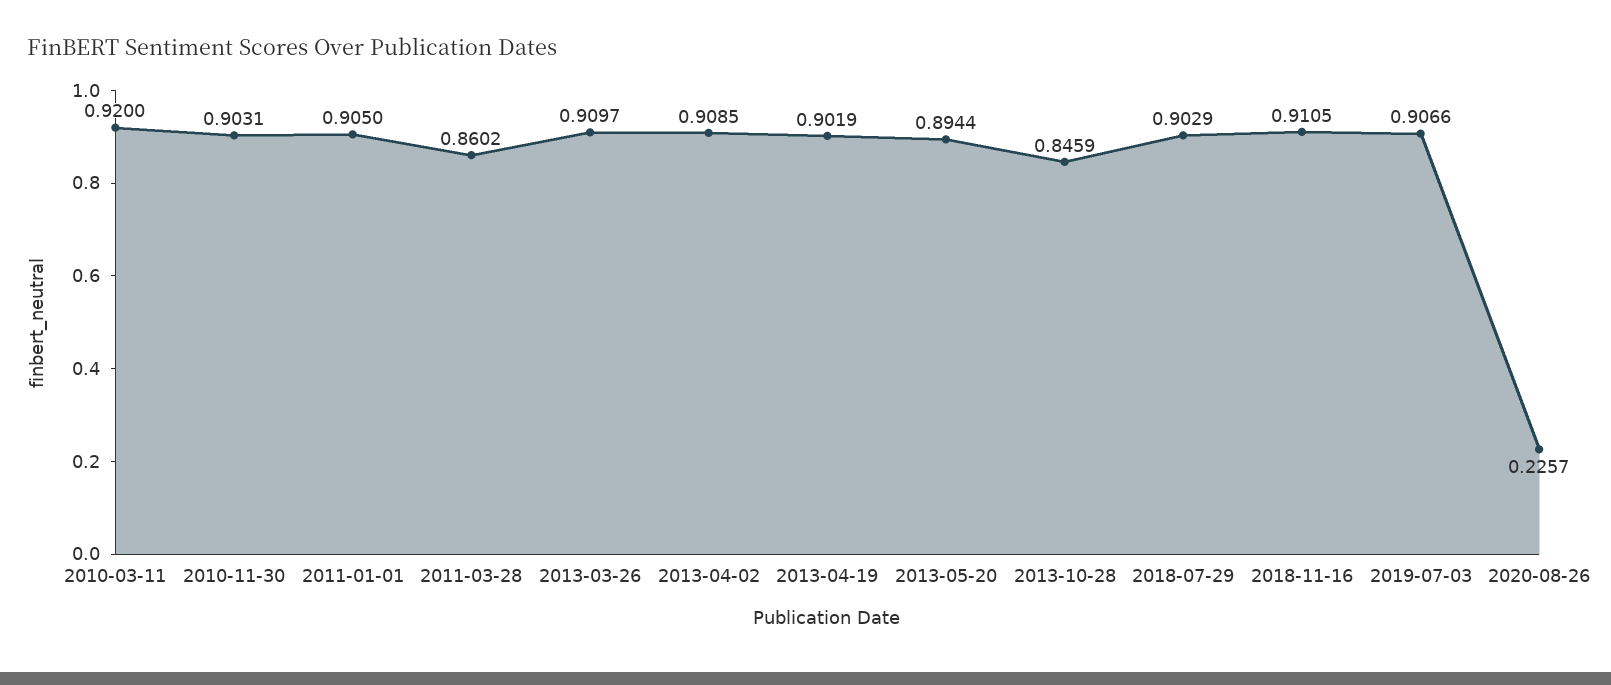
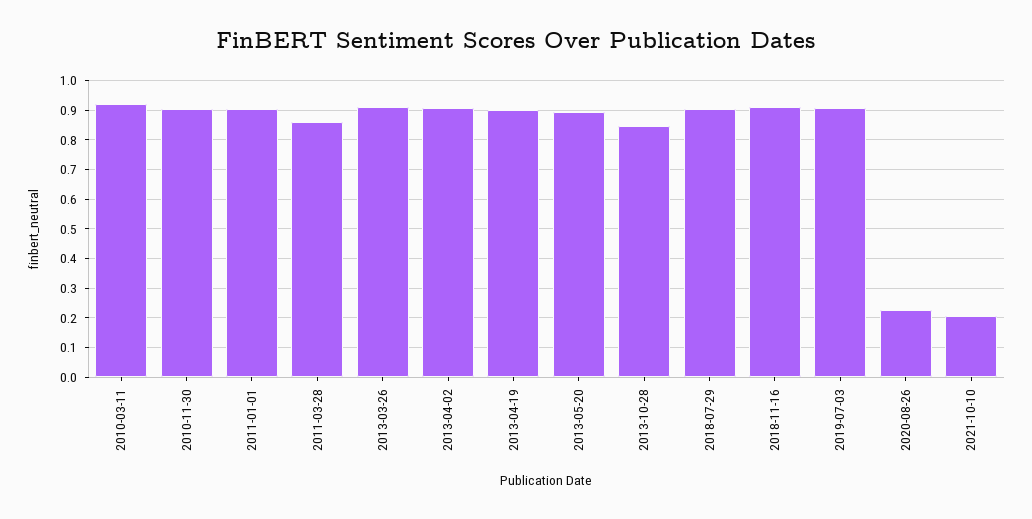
2021-10-10: none -> 0.2

